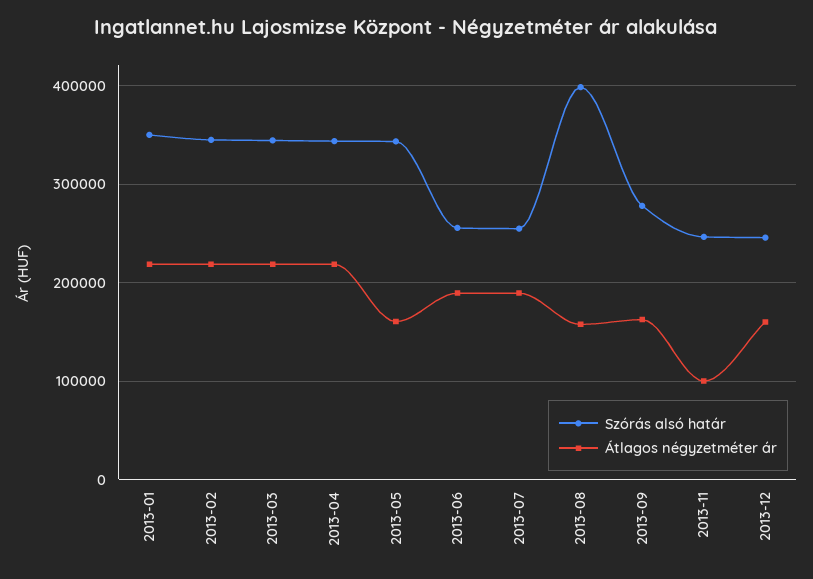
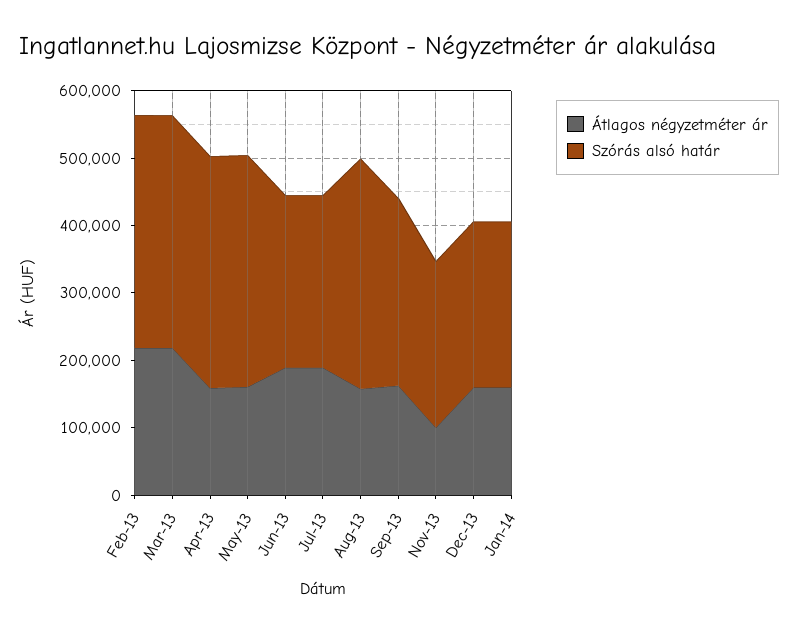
Szórás alsó határ, 2013-01: 350000 -> none
Átlagos négyzetméter ár, 2013-01: 220000 -> none
Átlagos négyzetméter ár, 2013-04: 220000 -> 160000
Szórás alsó határ, 2013-08: 400000 -> 340000
Átlagos négyzetméter ár, Jan-14: none -> 160000
Szórás alsó határ, Jan-14: none -> 240000

